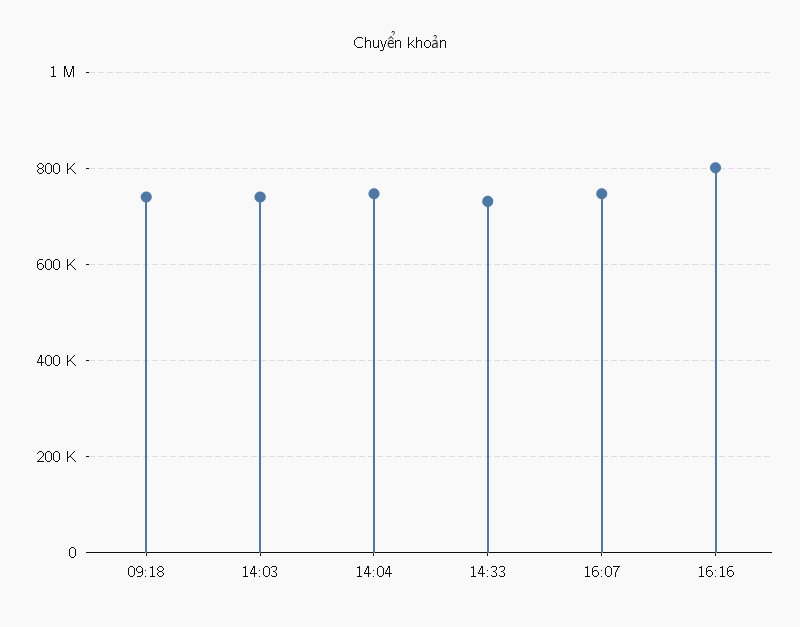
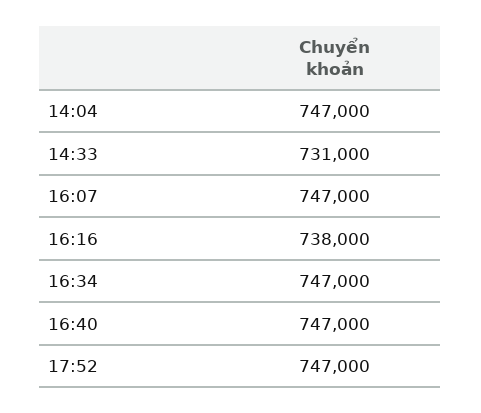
09:18: 740000 -> none
14:03: 740000 -> none
16:16: 800000 -> 738000
16:34: none -> 747000
16:40: none -> 747000
17:52: none -> 747000

